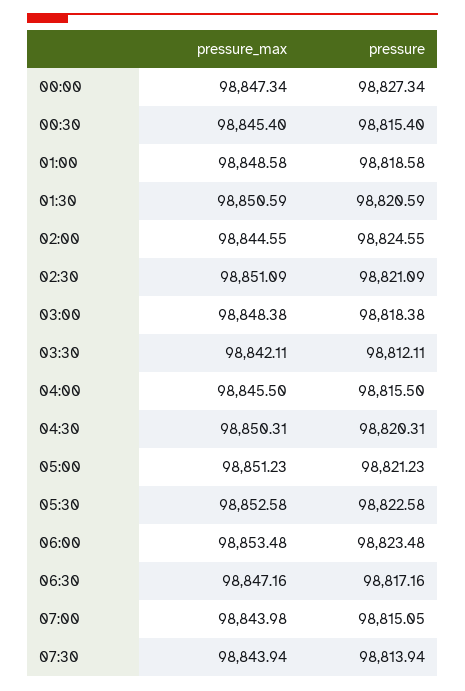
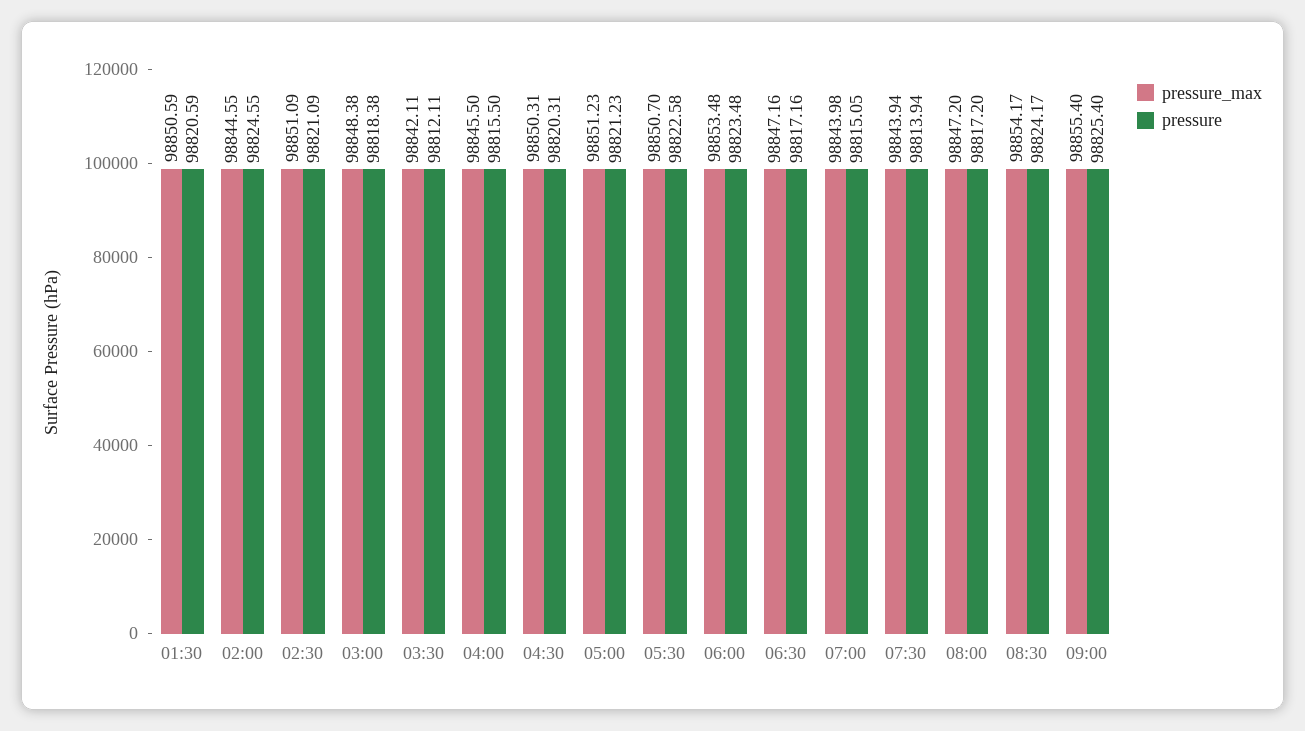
pressure_max, 00:00: 98847.34 -> none
pressure, 00:00: 98827.34 -> none
pressure_max, 00:30: 98845.4 -> none
pressure, 00:30: 98815.4 -> none
pressure_max, 01:00: 98848.58 -> none
pressure, 01:00: 98818.58 -> none
pressure_max, 05:30: 98852.58 -> 98850.7
pressure_max, 08:00: none -> 98847.2
pressure, 08:00: none -> 98817.2
pressure_max, 08:30: none -> 98854.17
pressure, 08:30: none -> 98824.17
pressure_max, 09:00: none -> 98855.4
pressure, 09:00: none -> 98825.4

